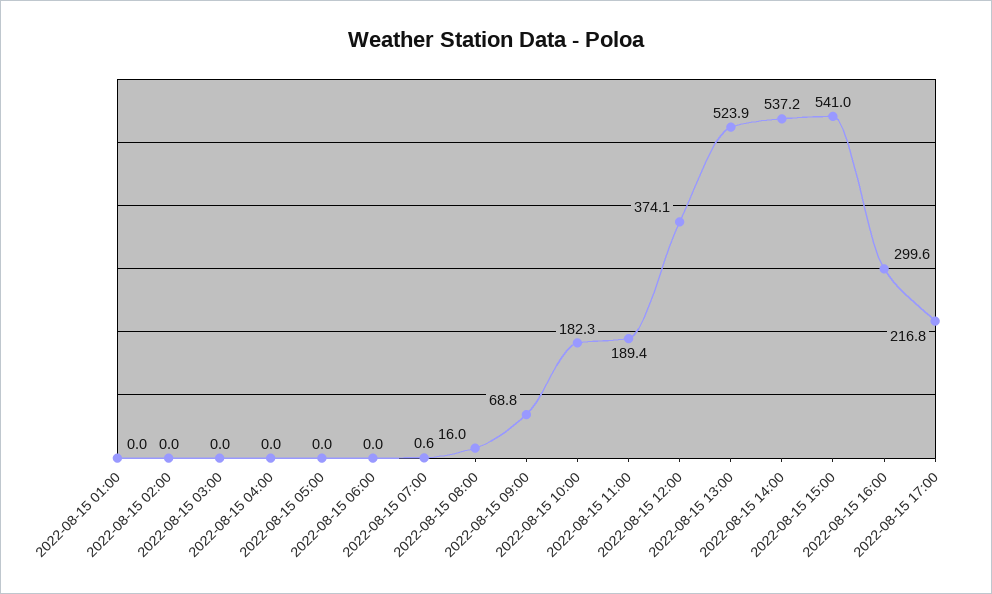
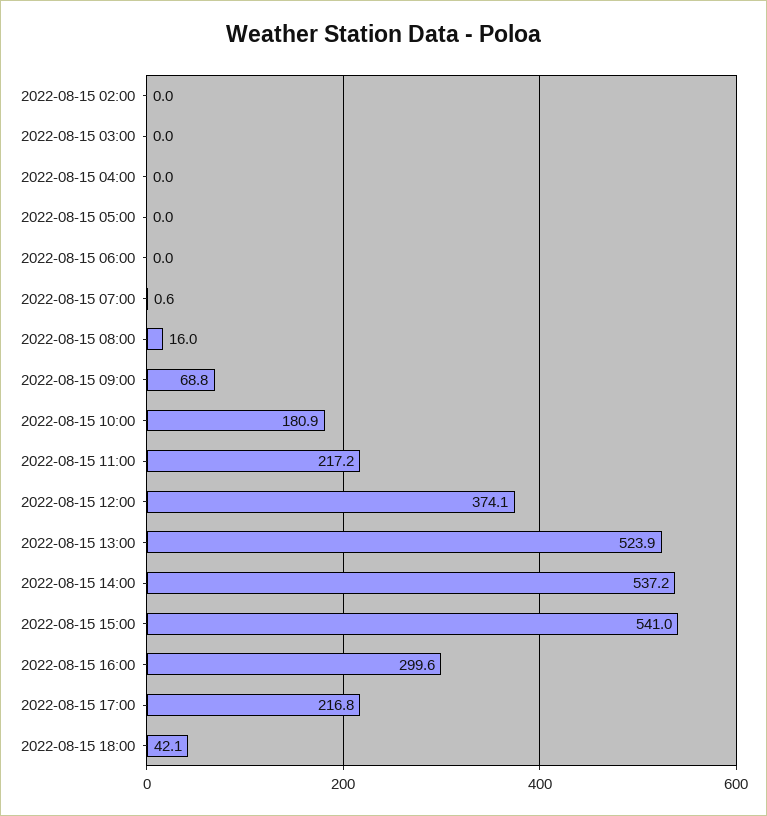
2022-08-15 01:00: 0 -> none
2022-08-15 10:00: 182.3 -> 180.9
2022-08-15 11:00: 189.4 -> 217.2
2022-08-15 18:00: none -> 42.1

